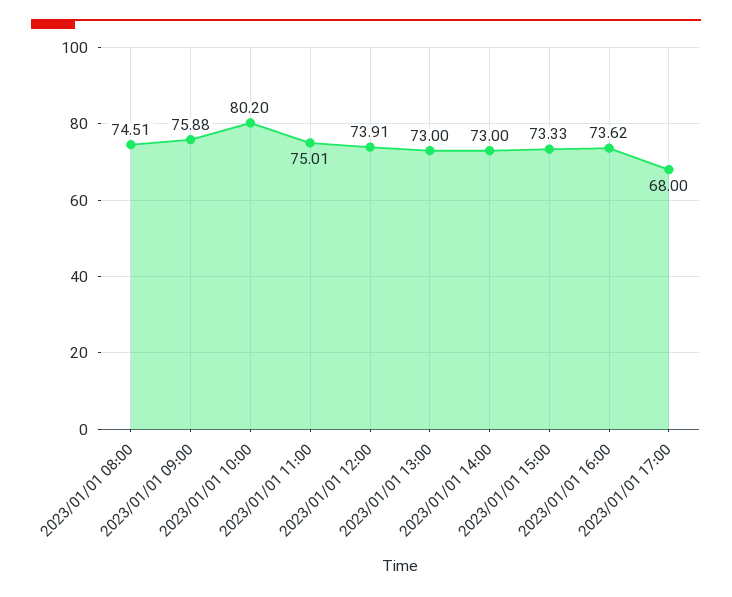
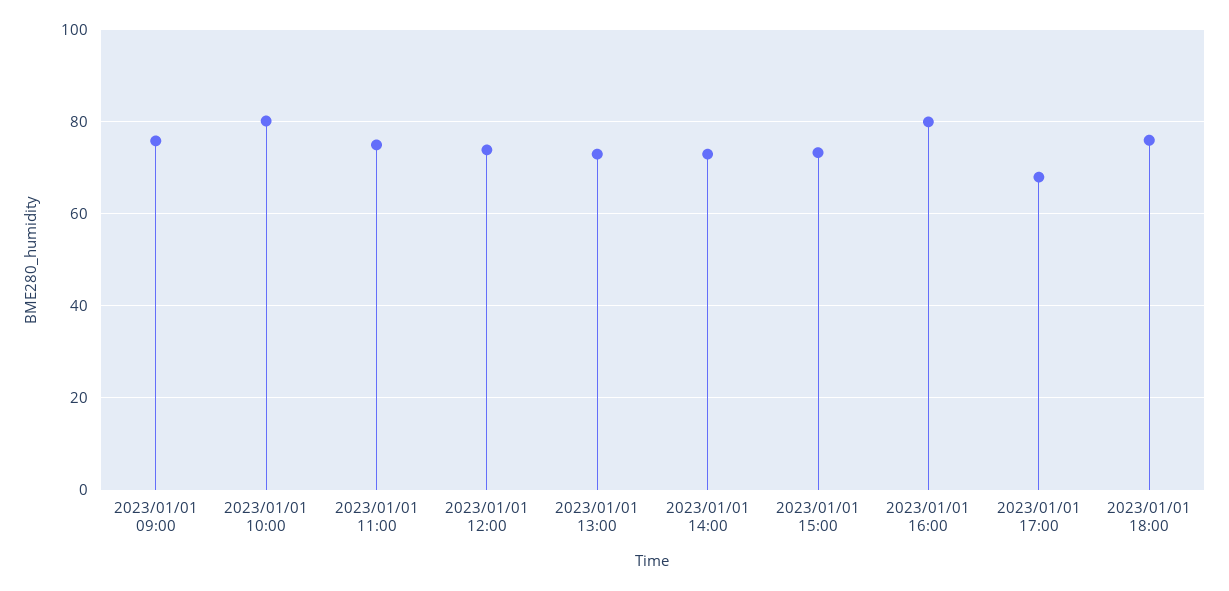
2023/01/01 08:00: 74.51 -> none
2023/01/01 16:00: 73.62 -> 80
2023/01/01 18:00: none -> 76

